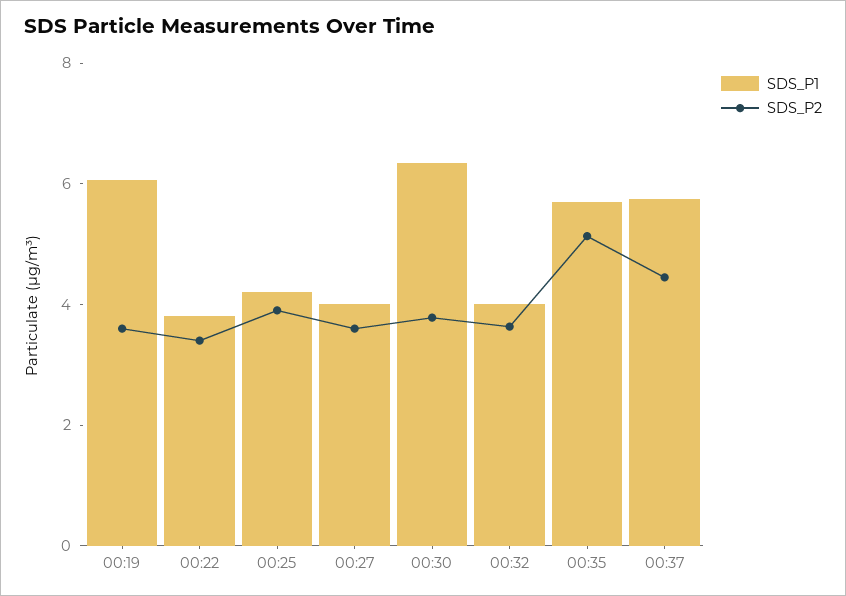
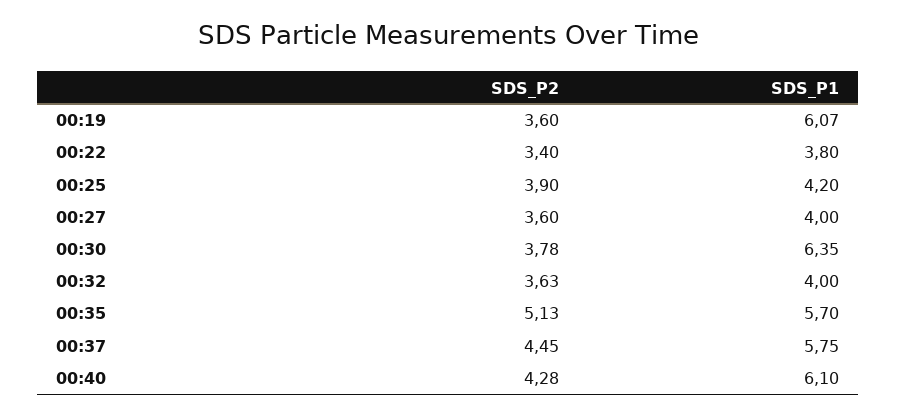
SDS_P2, 00:40: none -> 4.28
SDS_P1, 00:40: none -> 6.1

